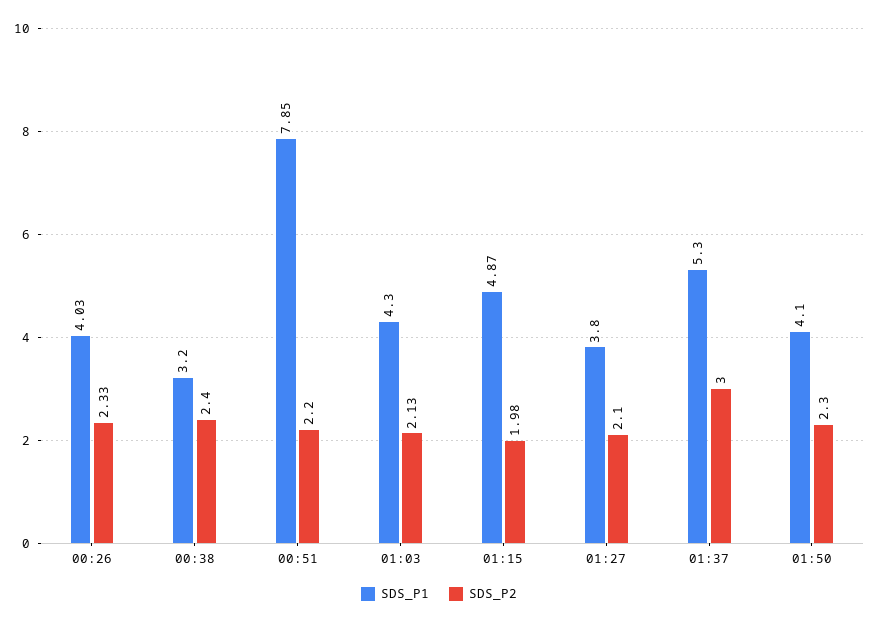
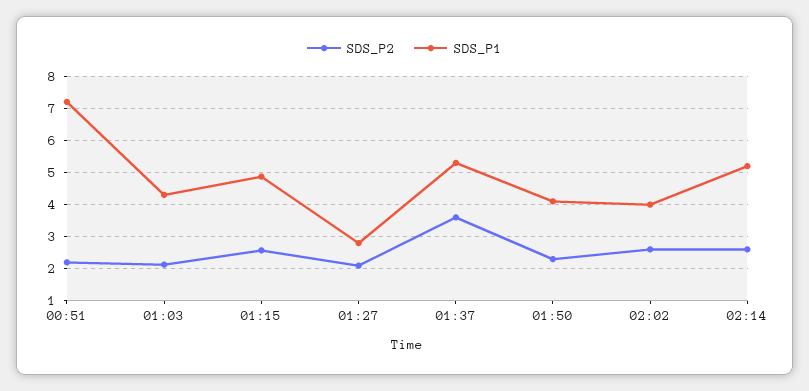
SDS_P1, 00:26: 4.03 -> none
SDS_P2, 00:26: 2.33 -> none
SDS_P1, 00:38: 3.2 -> none
SDS_P2, 00:38: 2.4 -> none
SDS_P1, 00:51: 7.85 -> 7.2
SDS_P2, 01:15: 1.98 -> 2.6
SDS_P1, 01:27: 3.8 -> 2.8
SDS_P2, 01:37: 3 -> 3.6
SDS_P2, 02:02: none -> 2.6
SDS_P1, 02:02: none -> 4
SDS_P2, 02:14: none -> 2.6
SDS_P1, 02:14: none -> 5.2

